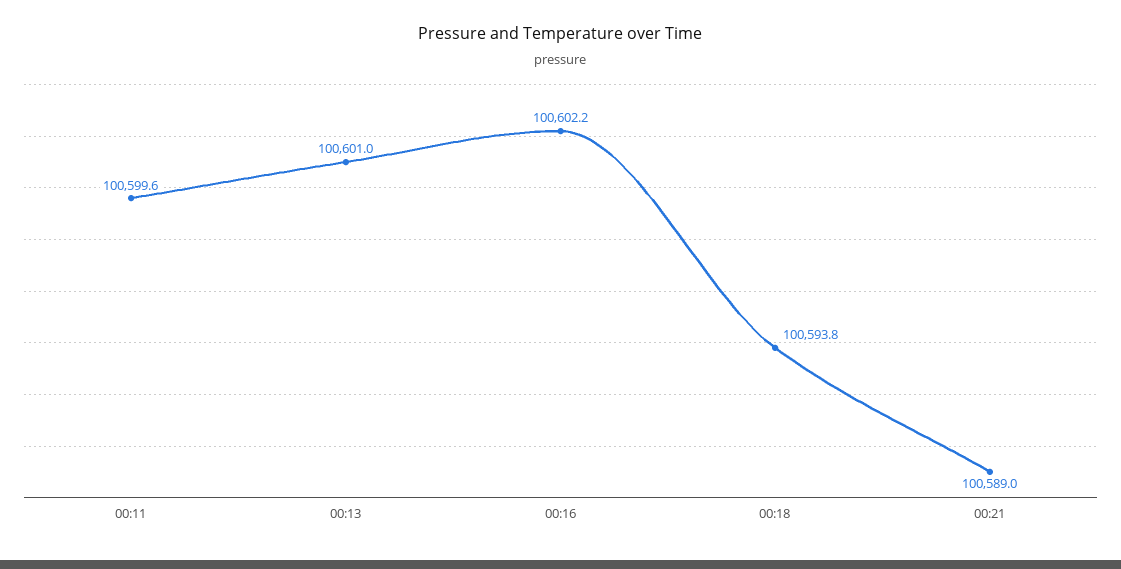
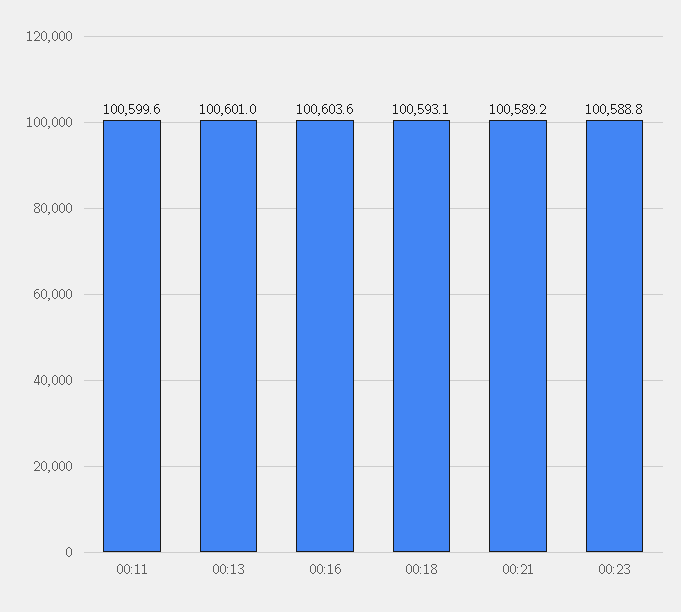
00:16: 100602.2 -> 100603.6
00:18: 100593.8 -> 100593.1
00:21: 100589 -> 100589.2
00:23: none -> 100588.8

